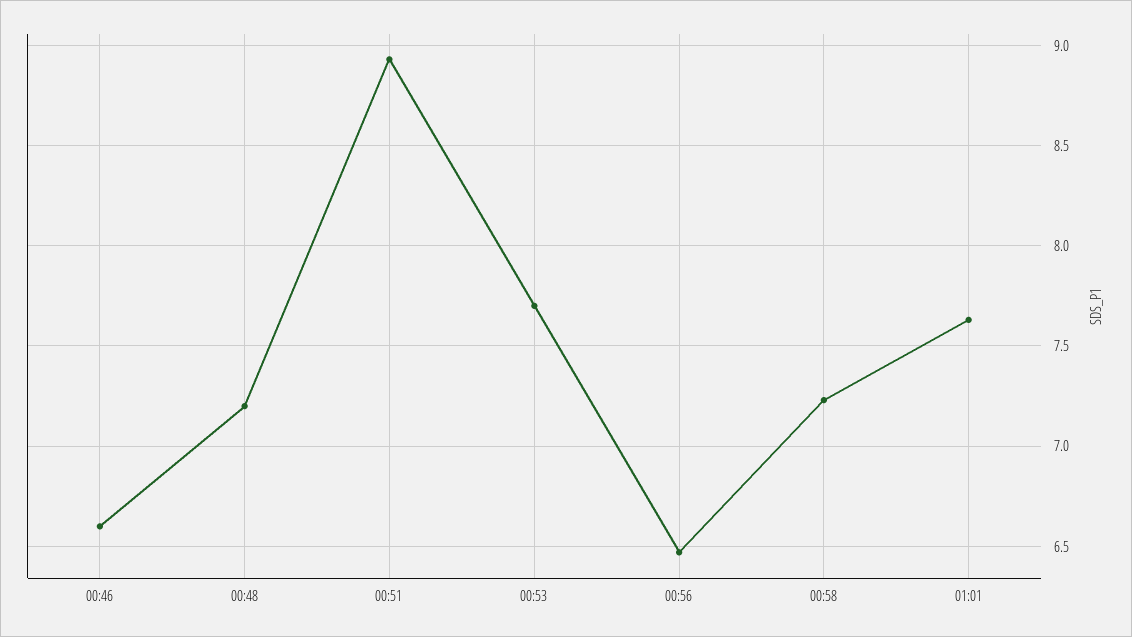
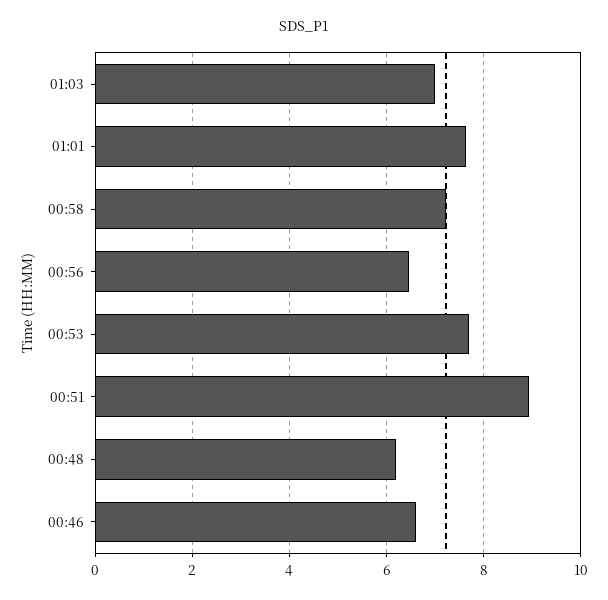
00:48: 7.2 -> 6.2
01:03: none -> 7

